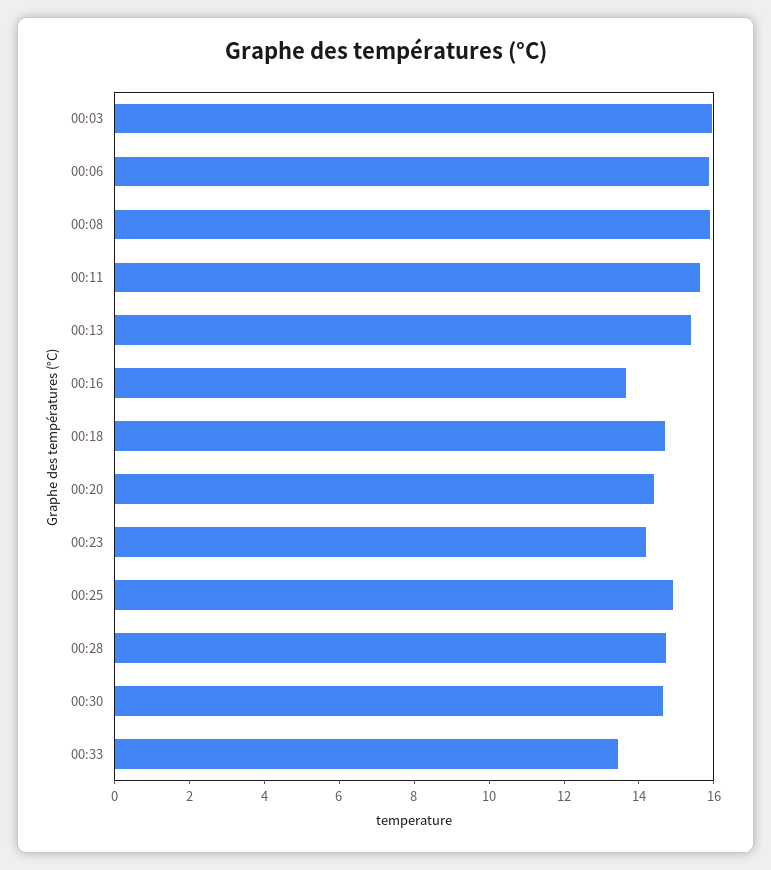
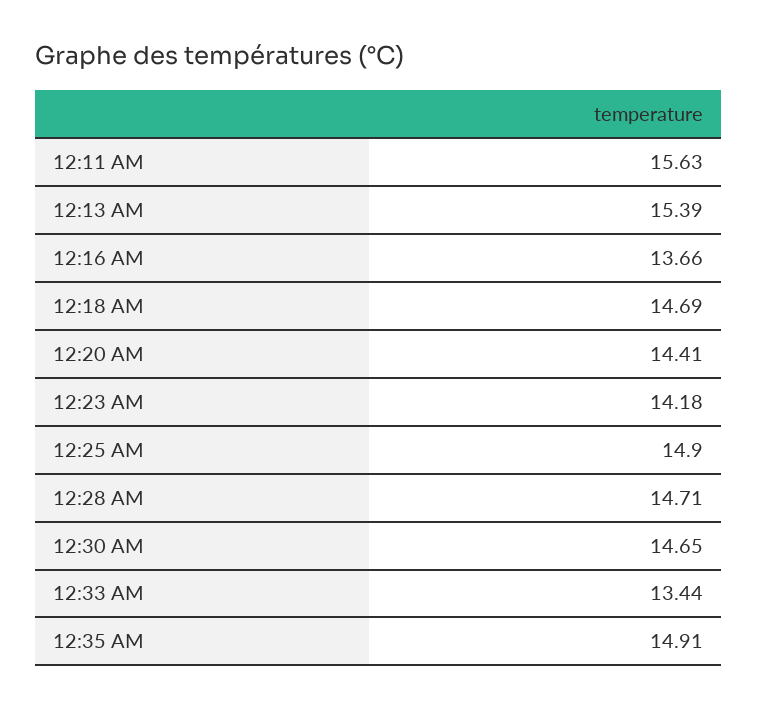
00:03: 16 -> none
00:06: 16 -> none
00:08: 16 -> none
12:35 AM: none -> 14.91

